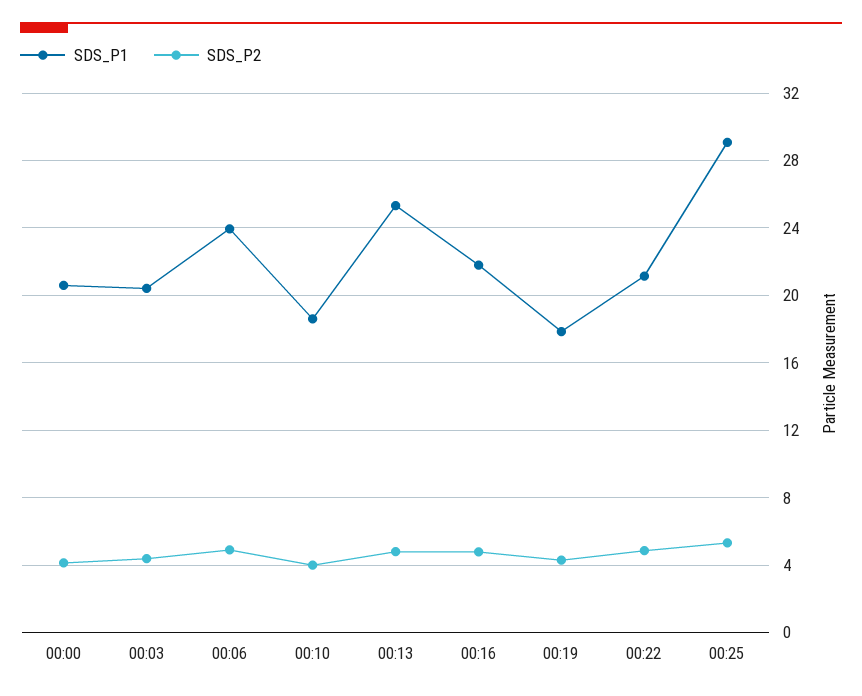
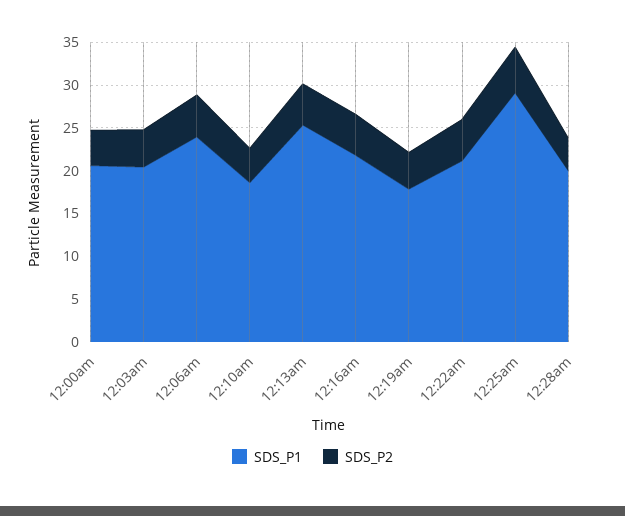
SDS_P1, 12:28am: none -> 20
SDS_P2, 12:28am: none -> 4

